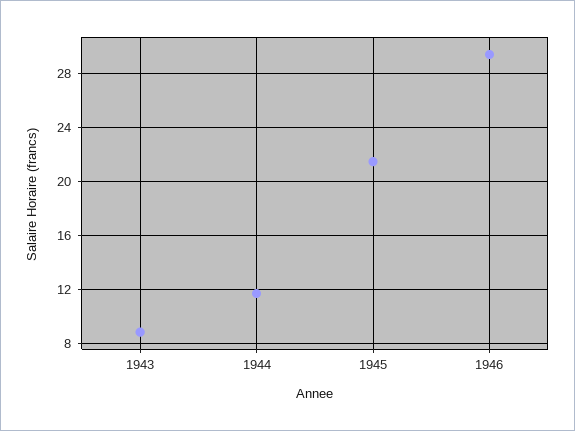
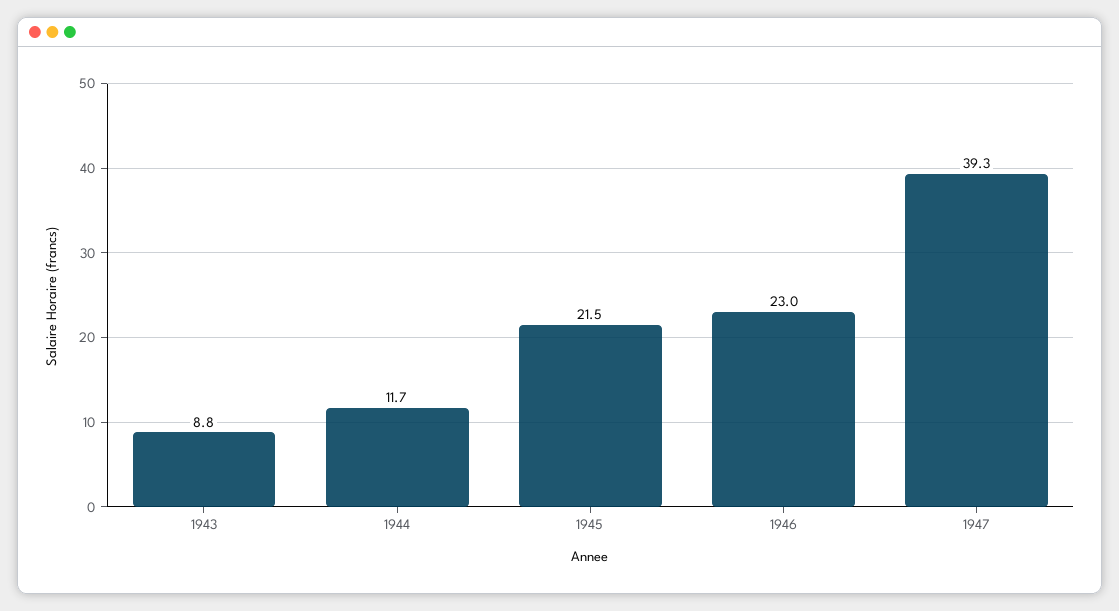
1946: 29.5 -> 23
1947: none -> 39.3

